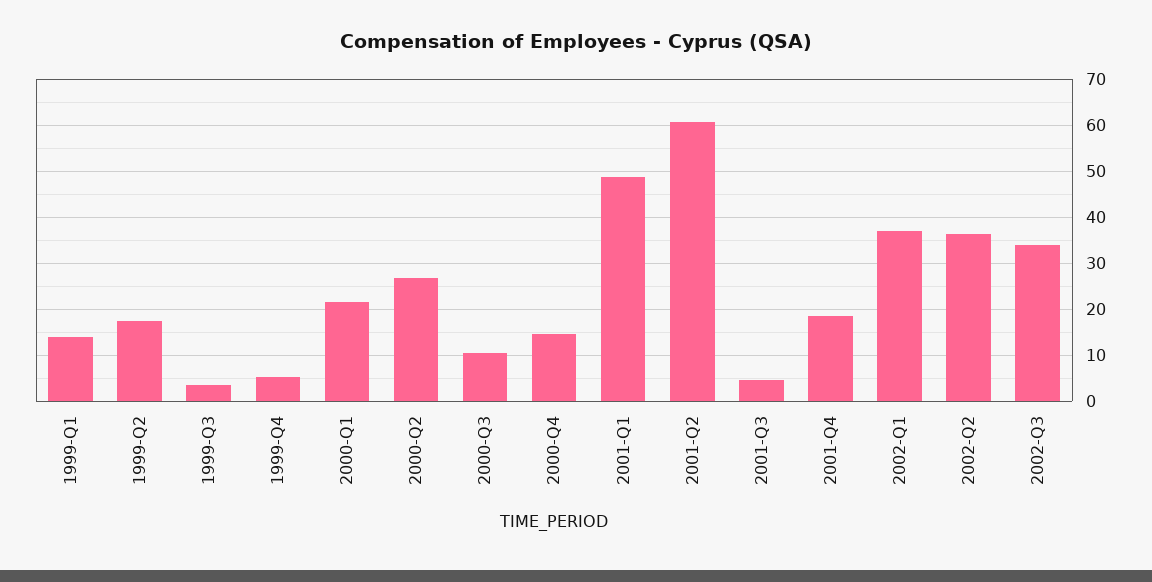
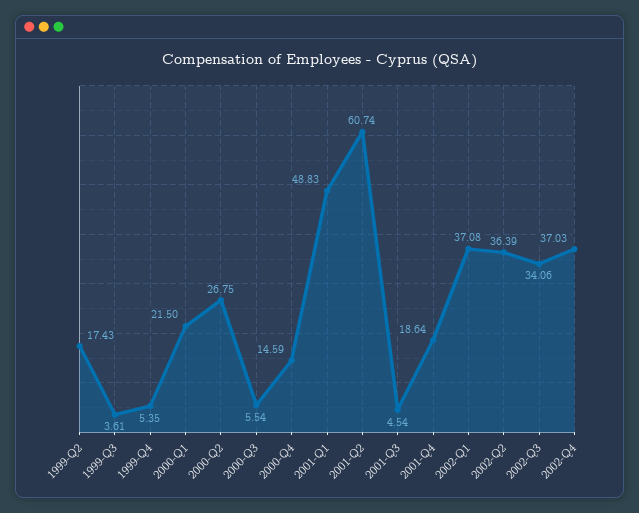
1999-Q1: 14 -> none
2000-Q3: 10 -> 5.54
2002-Q4: none -> 37.03

